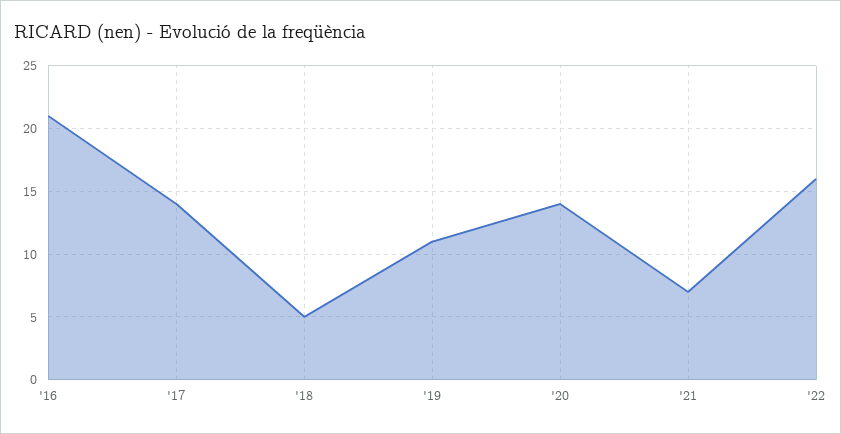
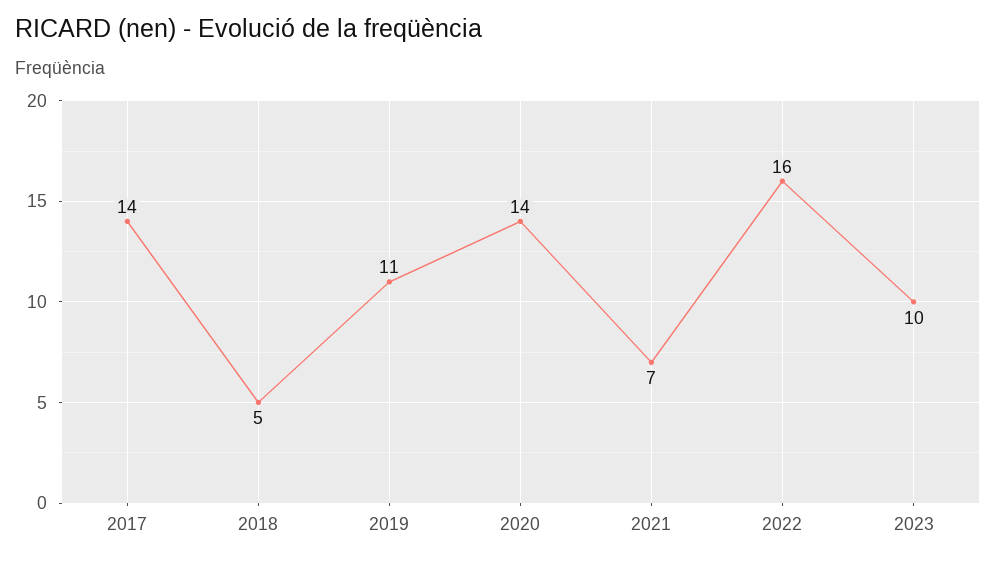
'16: 21 -> none
2023: none -> 10

